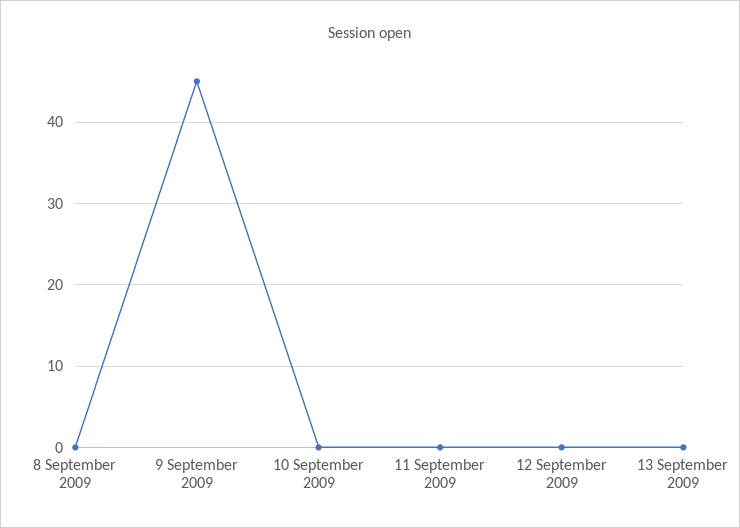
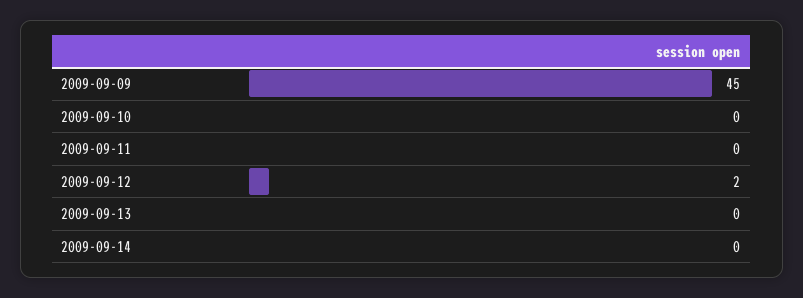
8 September 2009: 0 -> none
12 September 2009: 0 -> 2
2009-09-14: none -> 0

